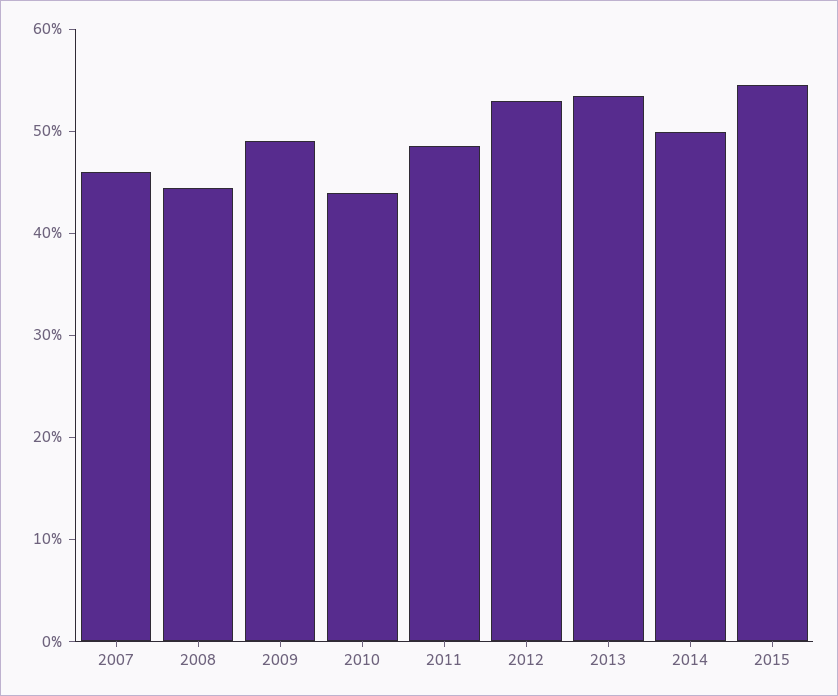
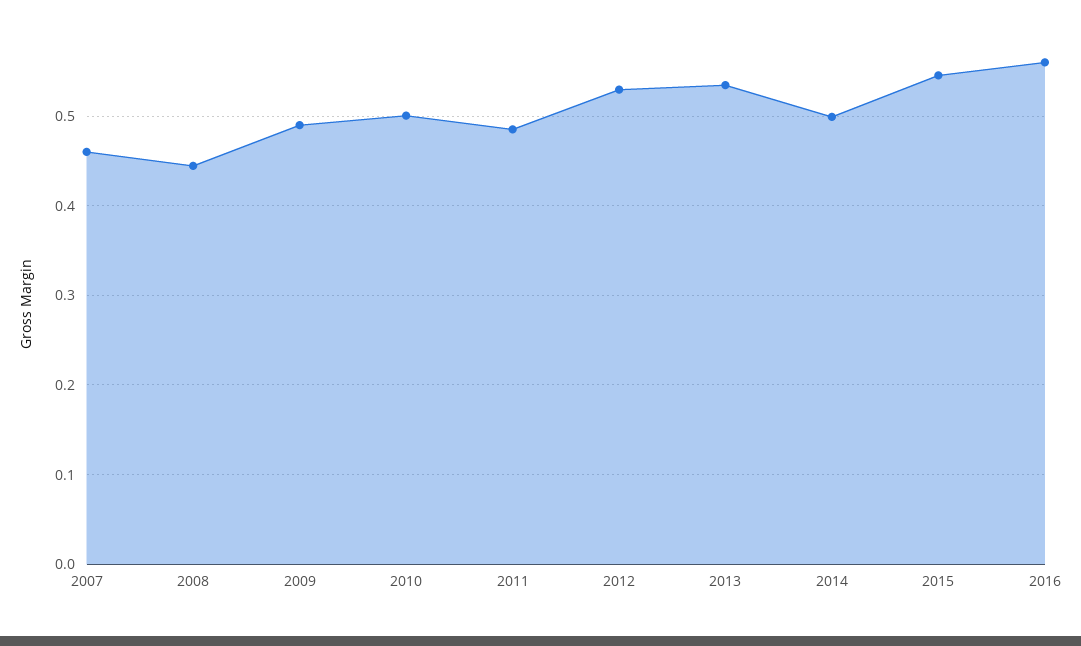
2010: 0.44 -> 0.5
2016: none -> 0.56

